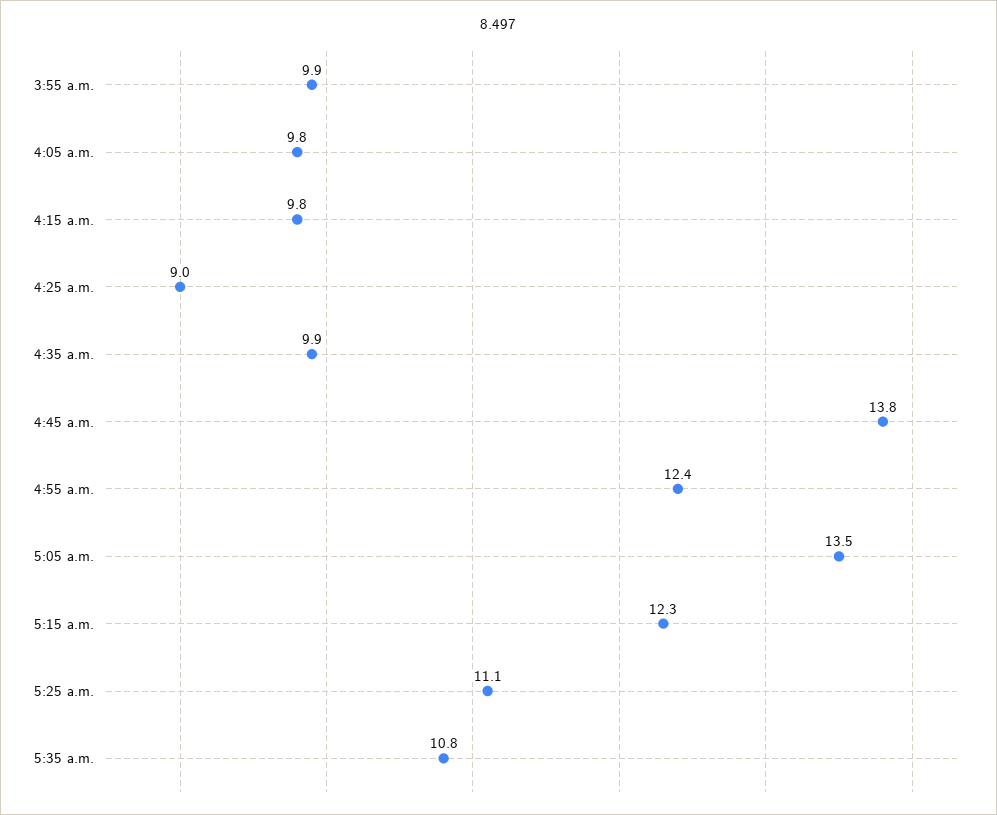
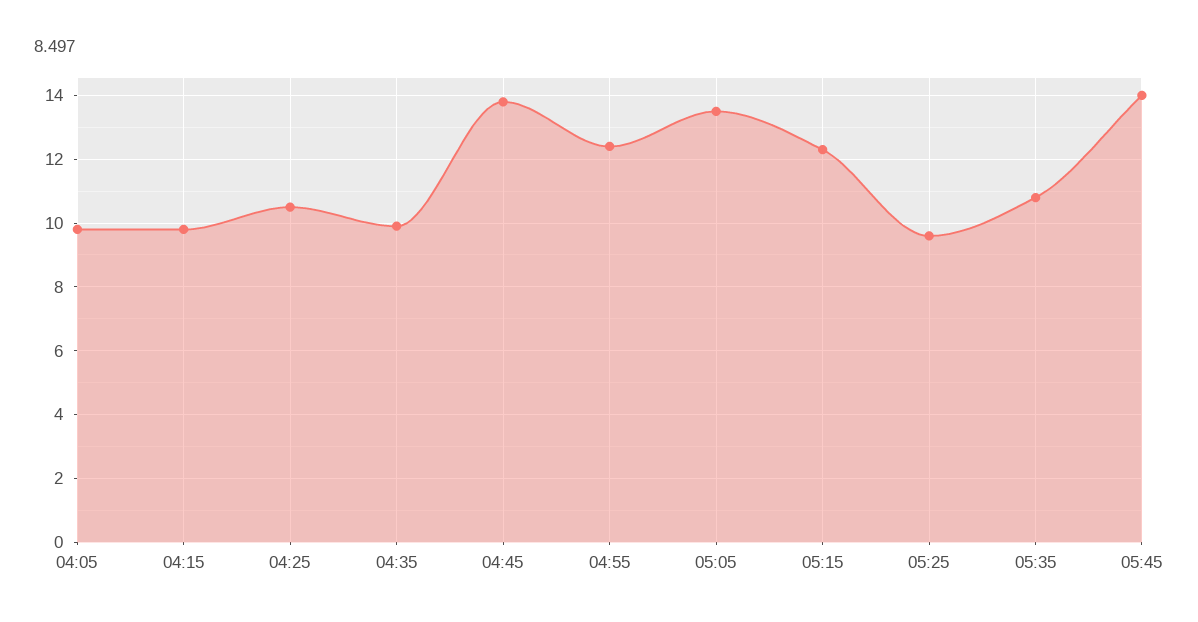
3:55 a.m.: 9.9 -> none
4:25 a.m.: 9 -> 10.5
5:25 a.m.: 11.1 -> 9.5
05:45: none -> 14

